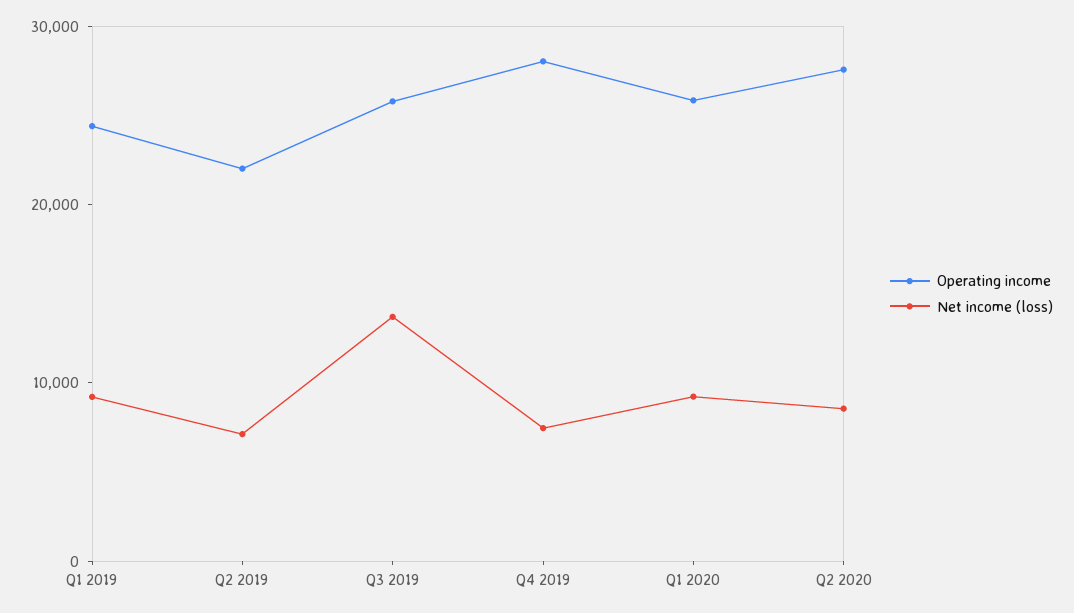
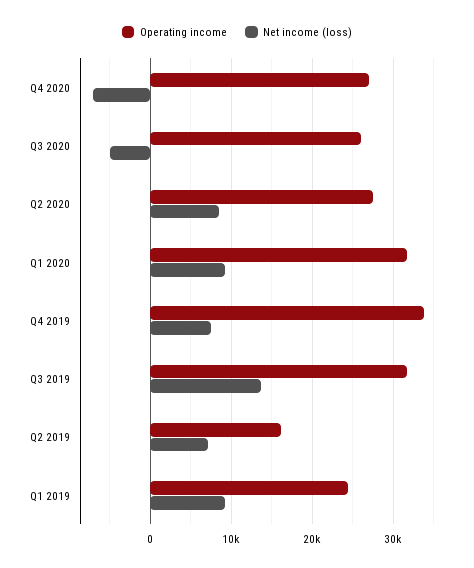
Operating income, Q2 2019: 22000 -> 16000
Operating income, Q3 2019: 26000 -> 32000
Operating income, Q4 2019: 28000 -> 34000
Operating income, Q1 2020: 26000 -> 32000
Operating income, Q4 2020: none -> 27000
Net income (loss), Q4 2020: none -> -7000
Operating income, Q3 2020: none -> 26000
Net income (loss), Q3 2020: none -> -5000

